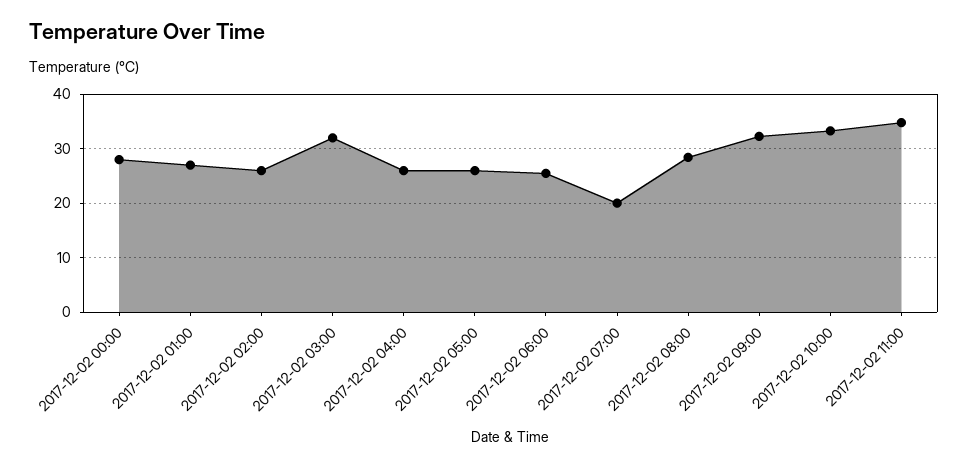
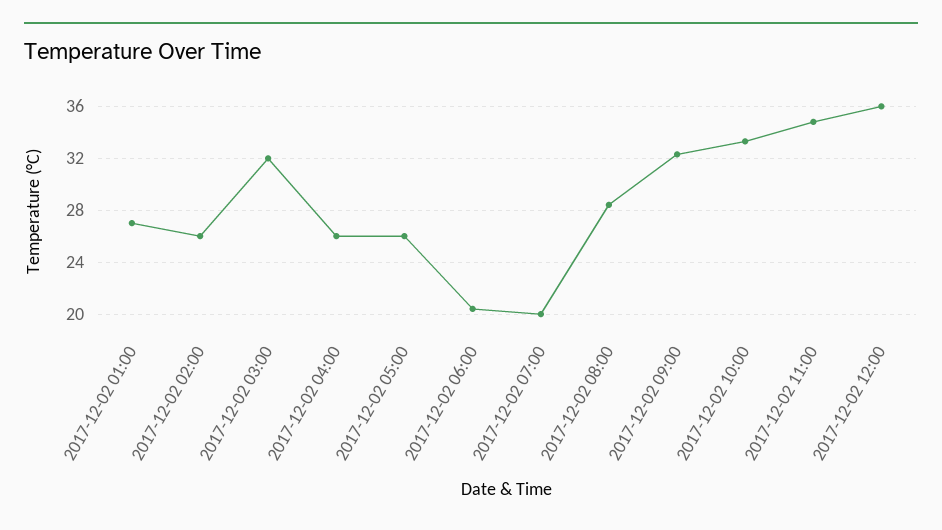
2017-12-02 00:00: 28 -> none
2017-12-02 06:00: 26 -> 20.5
2017-12-02 12:00: none -> 36

